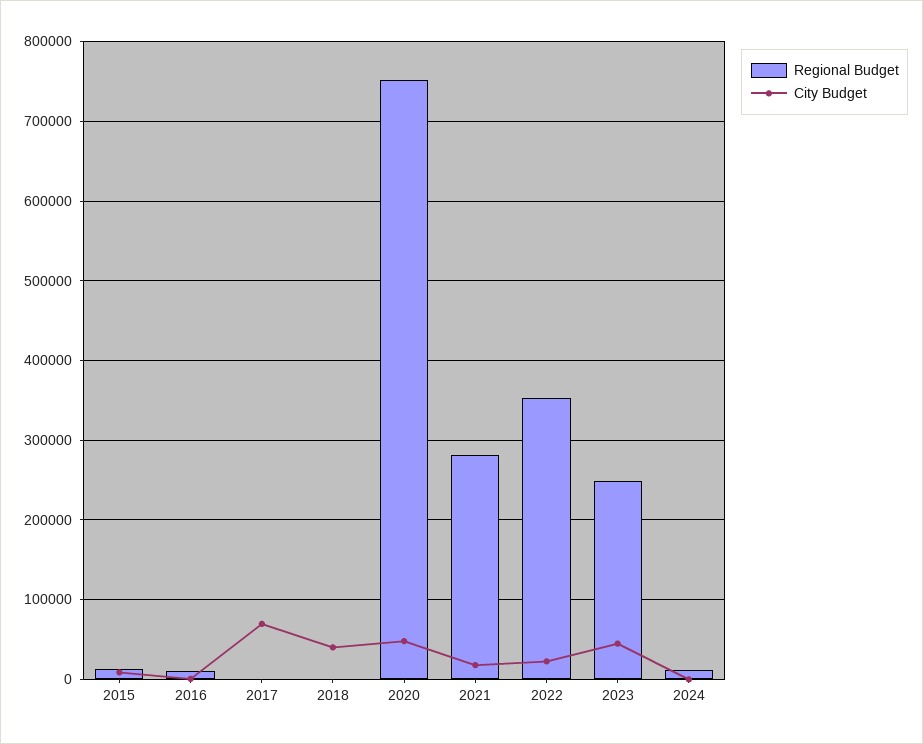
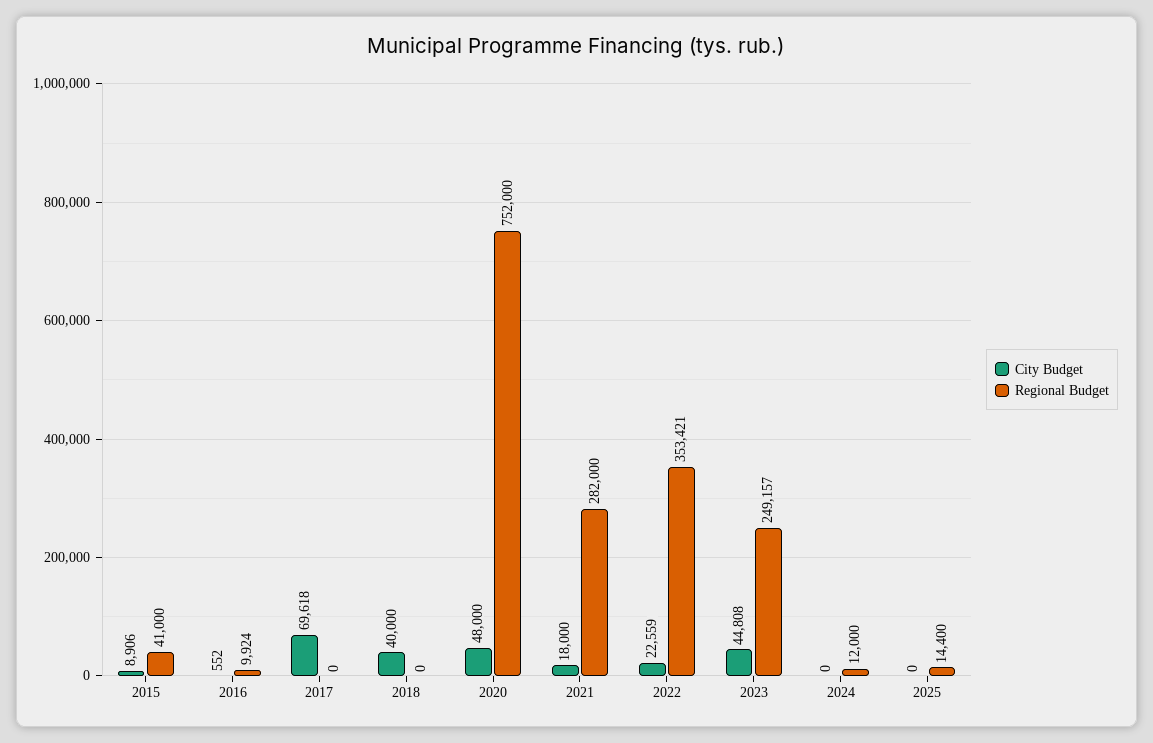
Regional Budget, 2015: 10000 -> 41000
City Budget, 2025: none -> 0
Regional Budget, 2025: none -> 14400

